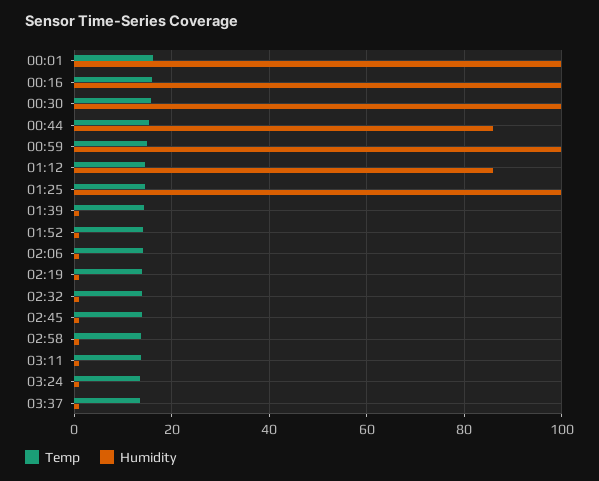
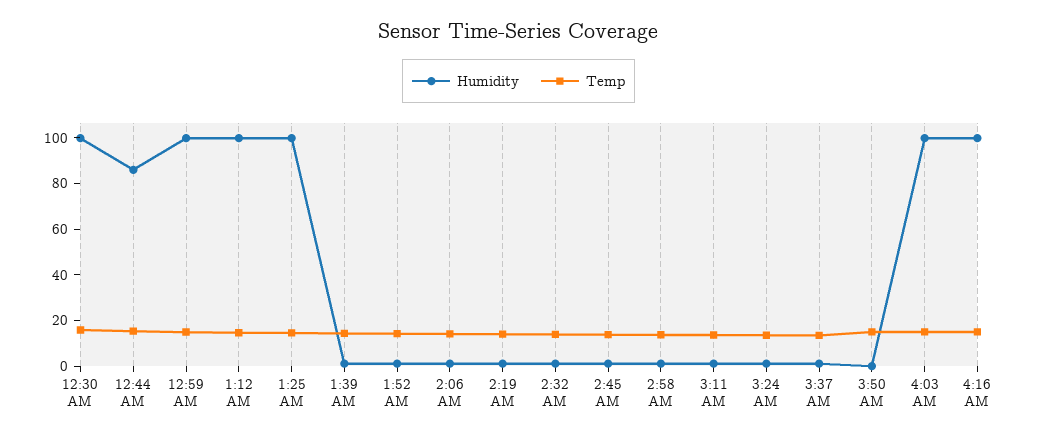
Temp, 00:01: 16 -> none
Humidity, 00:01: 100 -> none
Temp, 00:16: 16 -> none
Humidity, 00:16: 100 -> none
Humidity, 01:12: 86 -> 100
Humidity, 3:50 AM: none -> 0
Temp, 3:50 AM: none -> 15
Humidity, 4:03 AM: none -> 100
Temp, 4:03 AM: none -> 15
Humidity, 4:16 AM: none -> 100
Temp, 4:16 AM: none -> 15

